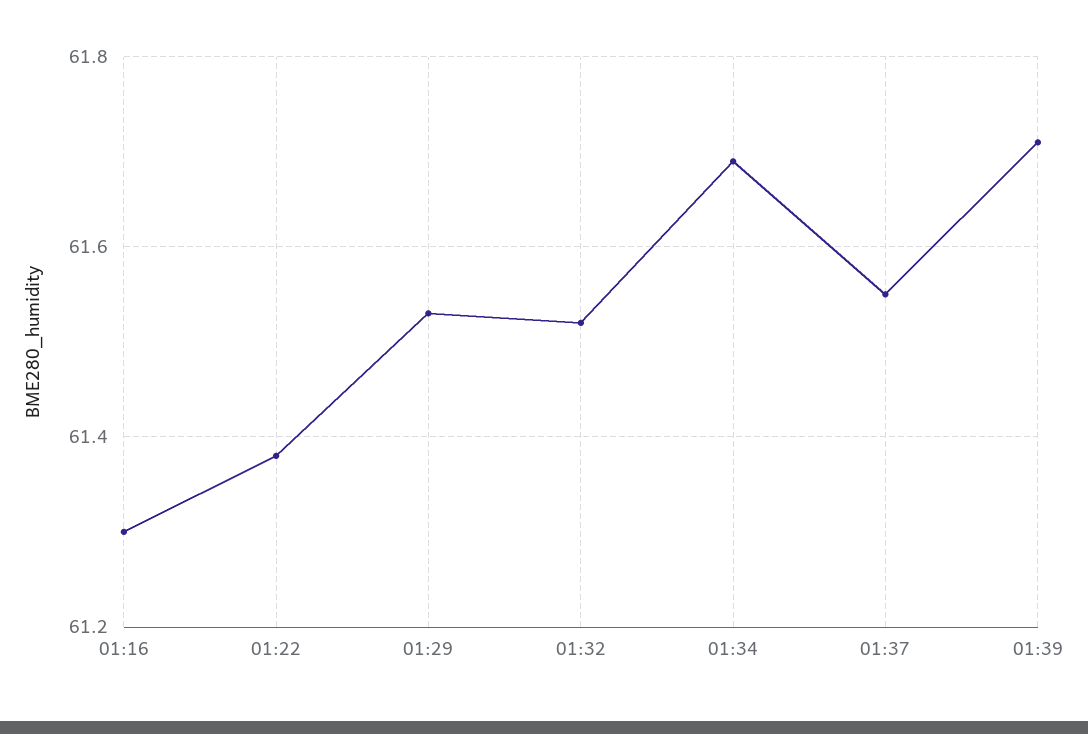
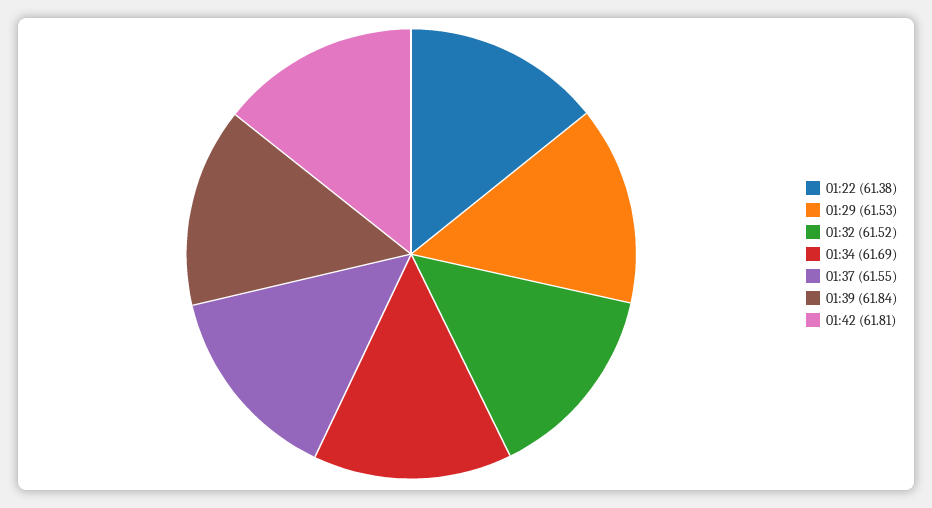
01:16: 61.3 -> none
01:39: 61.7 -> 61.84
01:42: none -> 61.81

